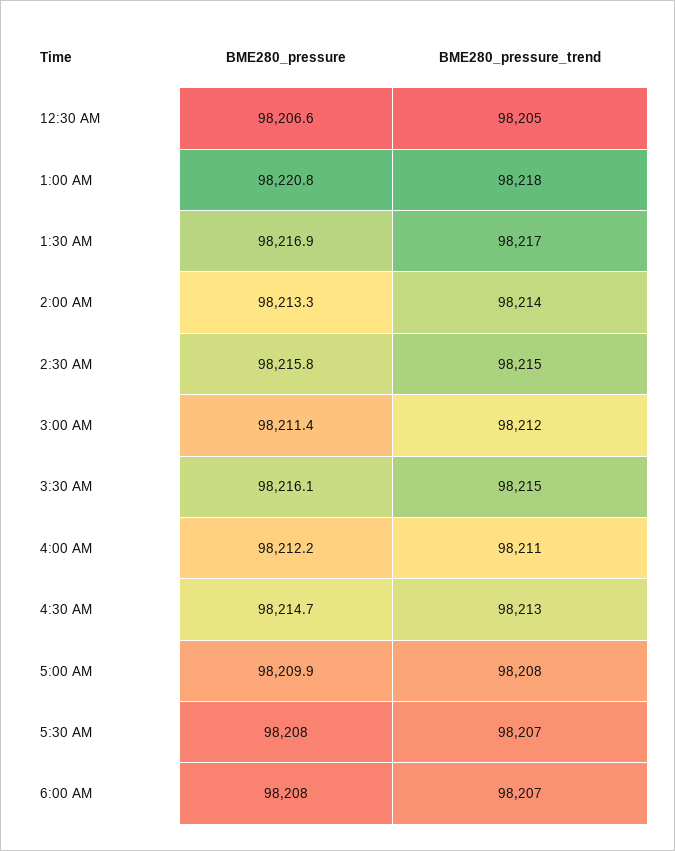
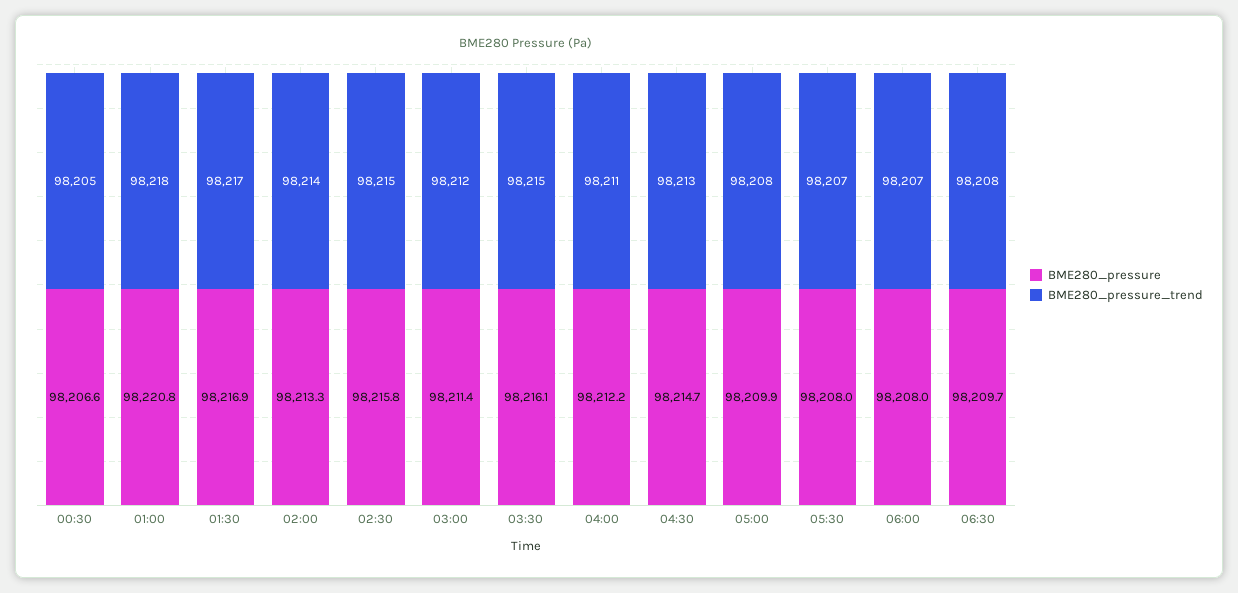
BME280_pressure, 06:30: none -> 98209.7
BME280_pressure_trend, 06:30: none -> 98208

